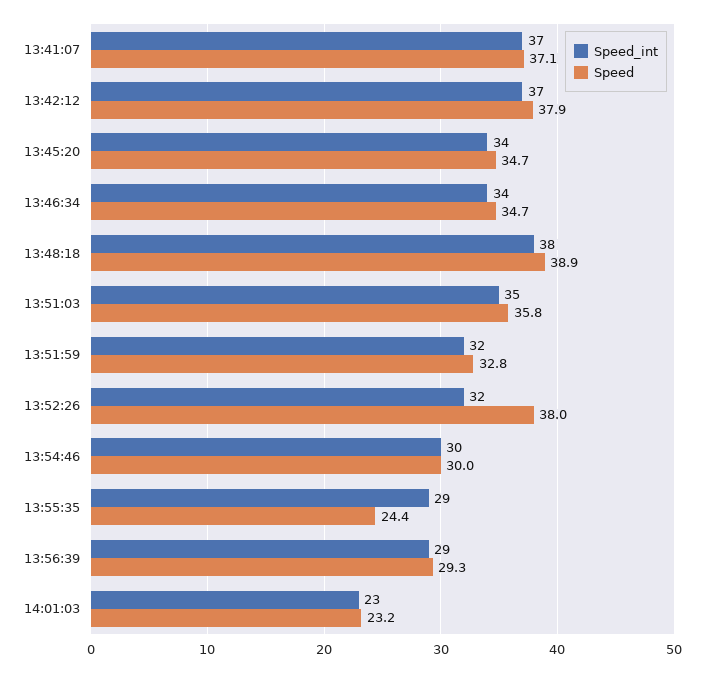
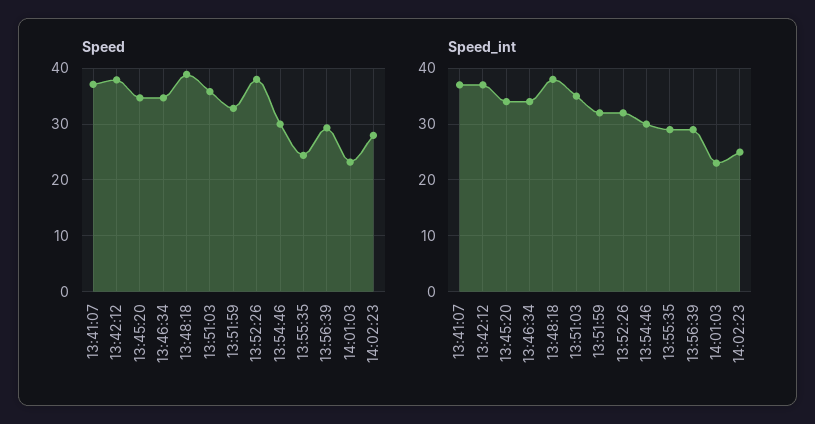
Speed, 14:02:23: none -> 28
Speed_int, 14:02:23: none -> 25

